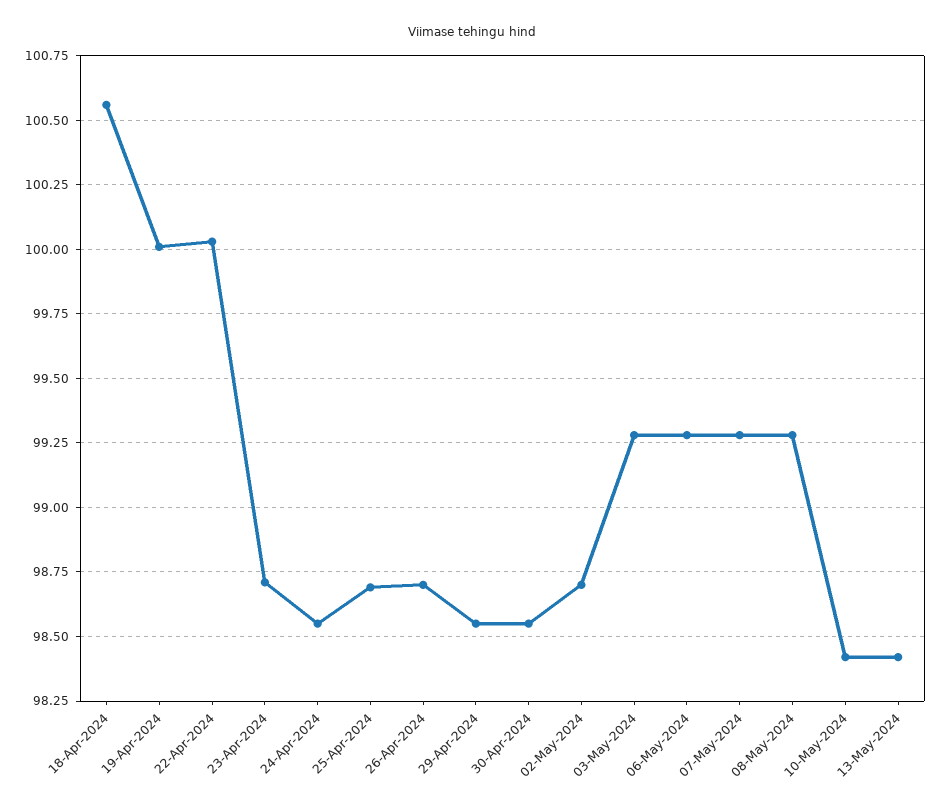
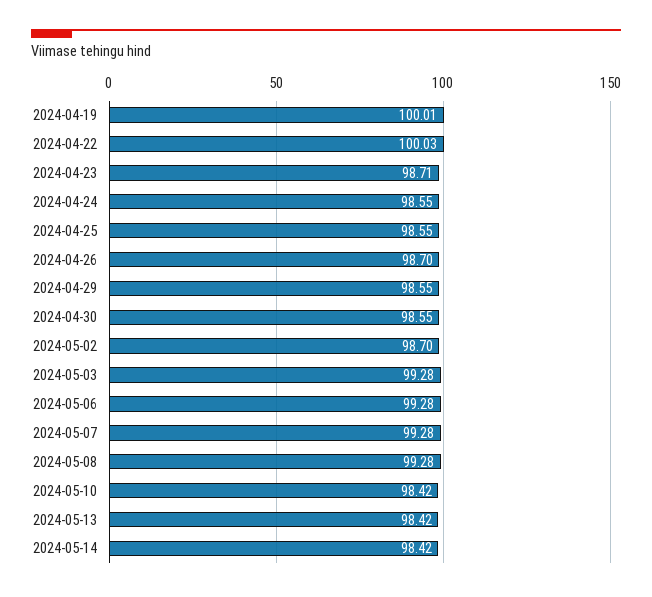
18-Apr-2024: 100.55 -> none
25-Apr-2024: 98.7 -> 98.55
2024-05-14: none -> 98.42

